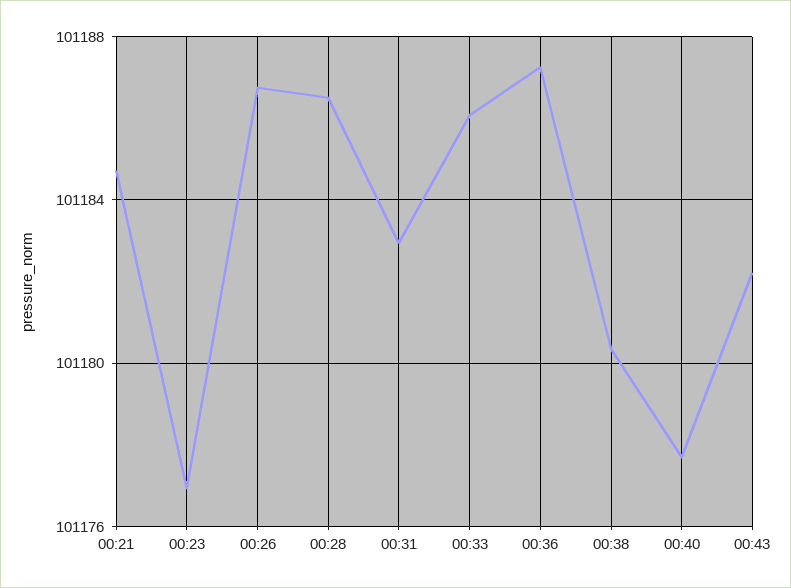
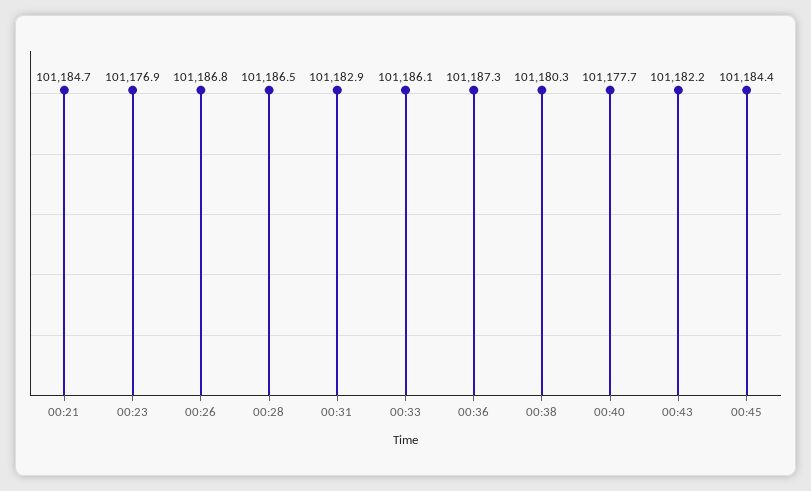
00:45: none -> 101184.4

